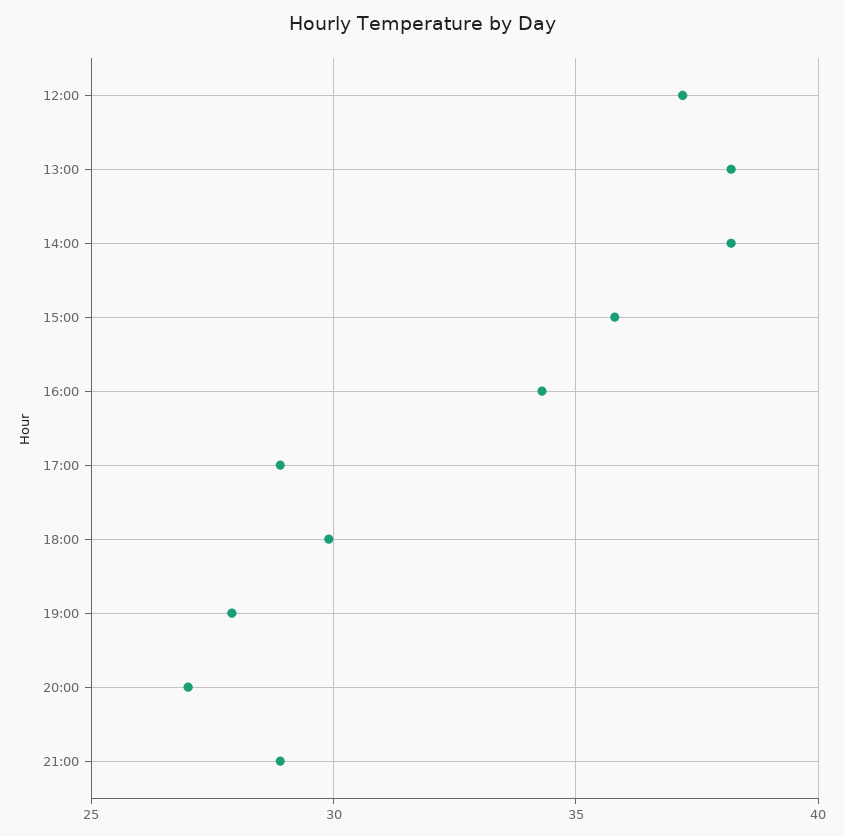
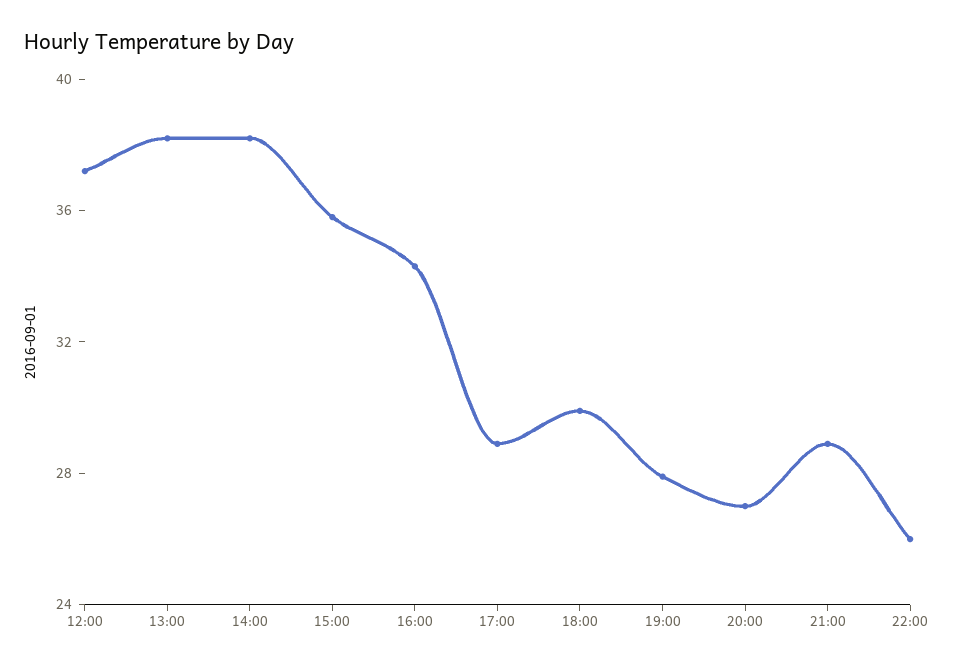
22:00: none -> 26

